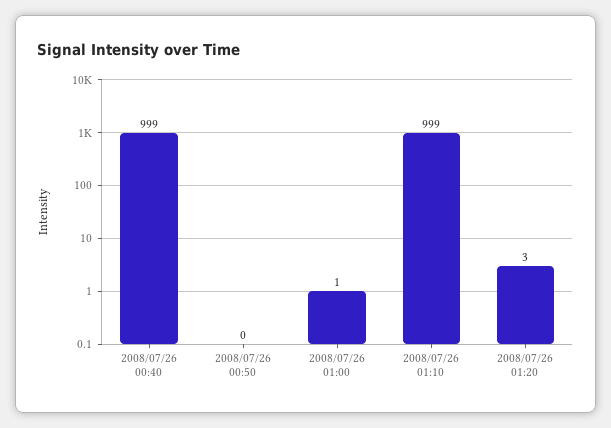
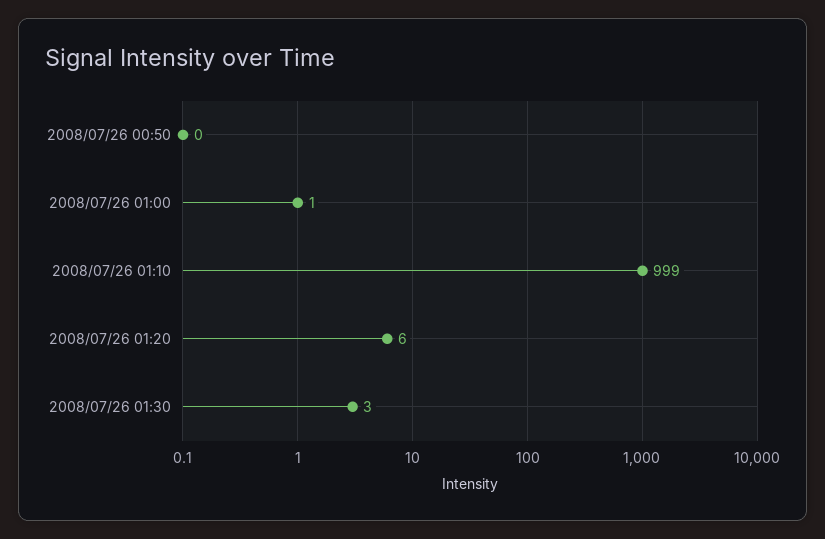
2008/07/26 00:40: 999 -> none
2008/07/26 01:20: 3 -> 6
2008/07/26 01:30: none -> 3

